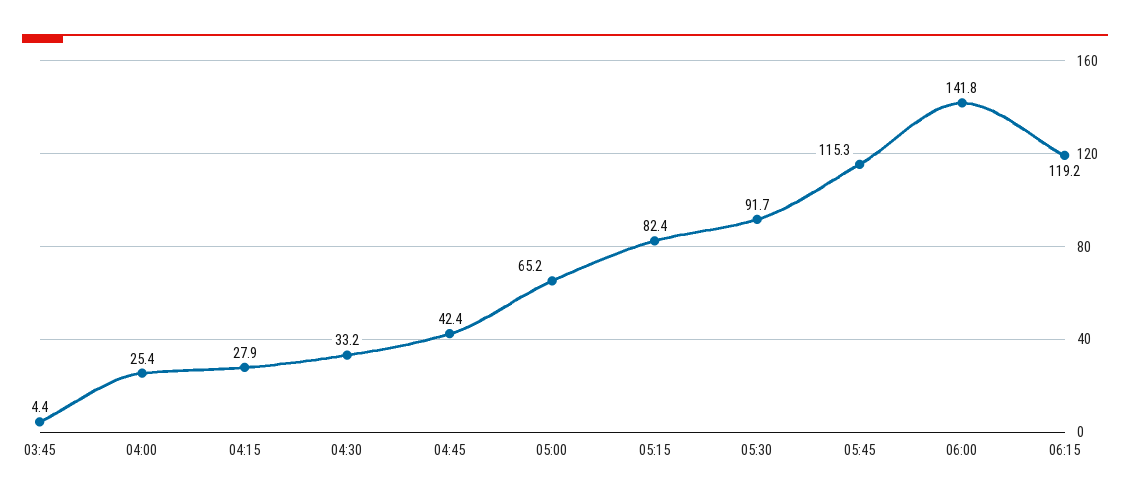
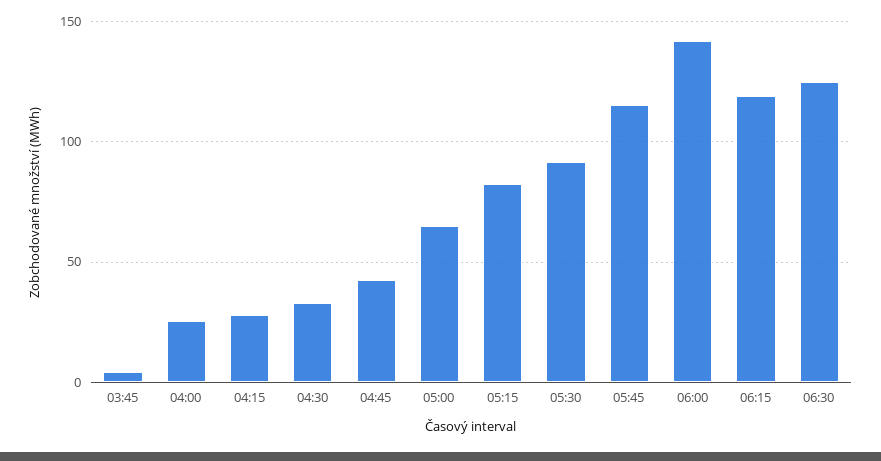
06:30: none -> 125

